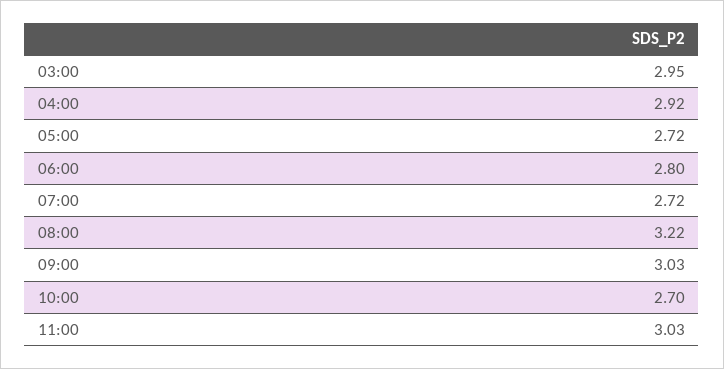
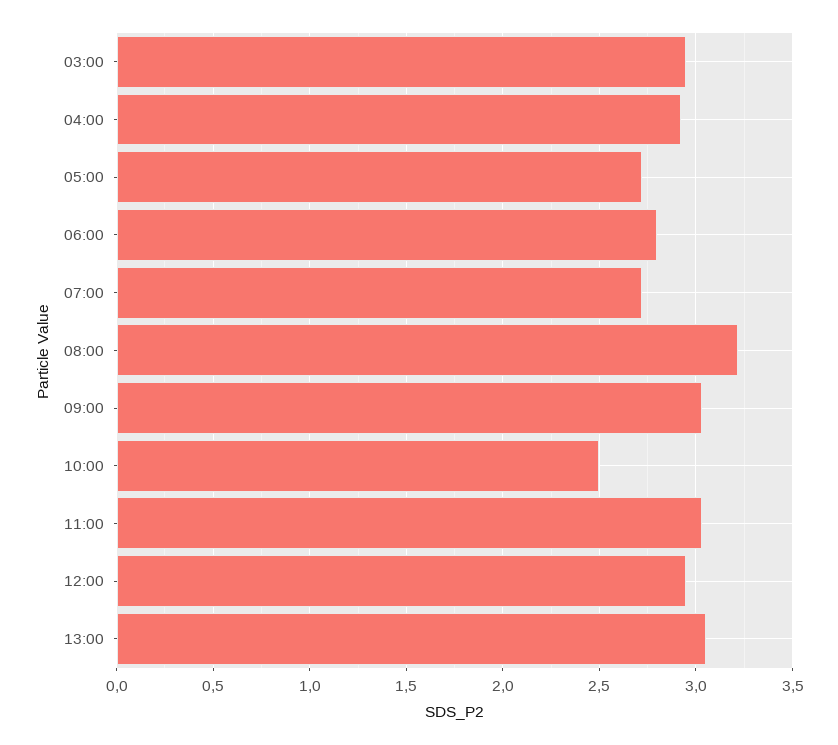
10:00: 2.7 -> 2.5
12:00: none -> 2.95
13:00: none -> 3.05

